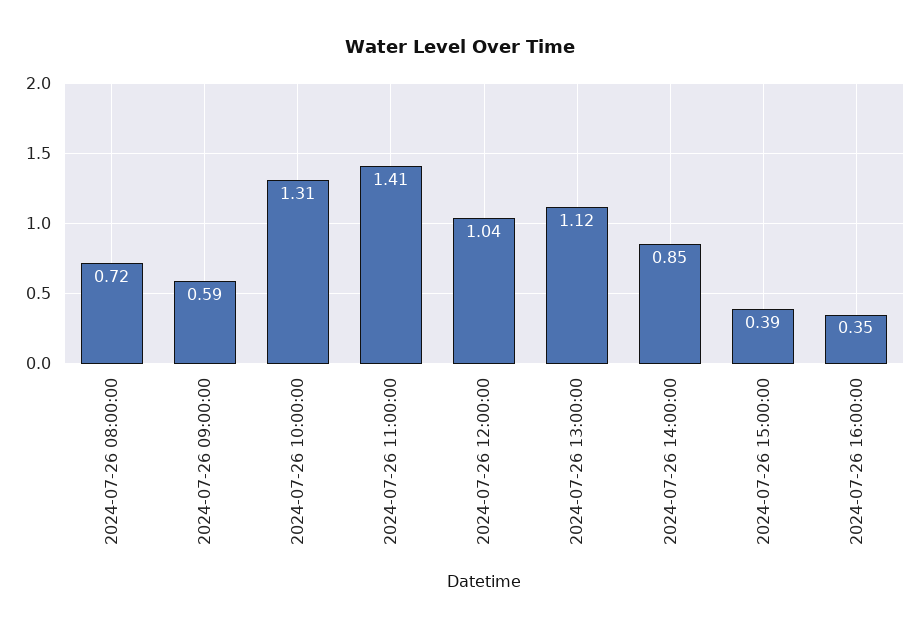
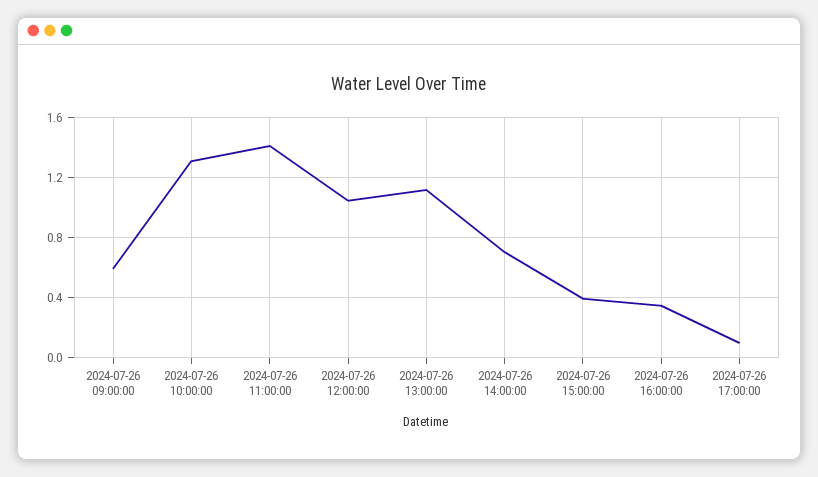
2024-07-26 08:00:00: 0.72 -> none
2024-07-26 14:00:00: 0.85 -> 0.7
2024-07-26 17:00:00: none -> 0.1

